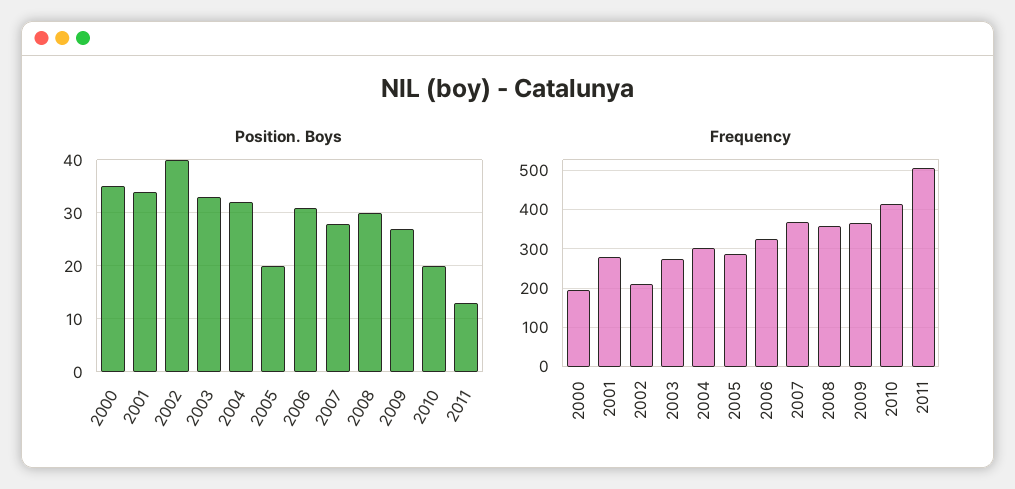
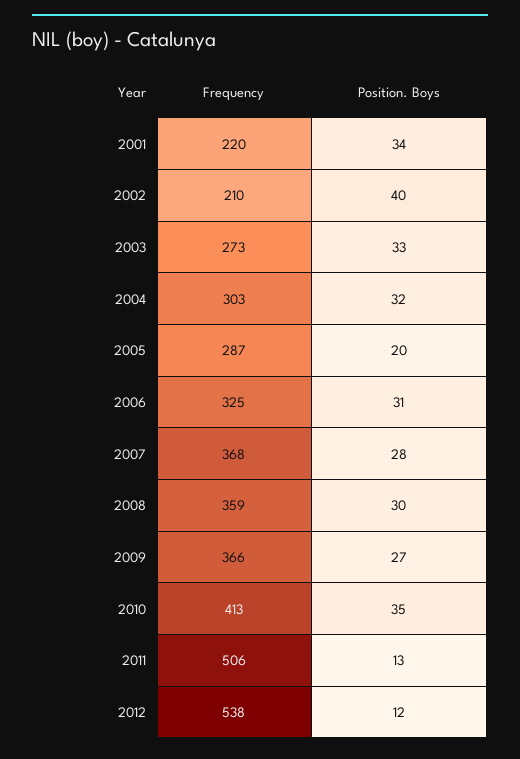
Position. Boys, 2000: 35 -> none
Position. Boys, 2010: 20 -> 35
Frequency, 2000: 200 -> none
Frequency, 2001: 280 -> 220
Frequency, 2012: none -> 538
Position. Boys, 2012: none -> 12

